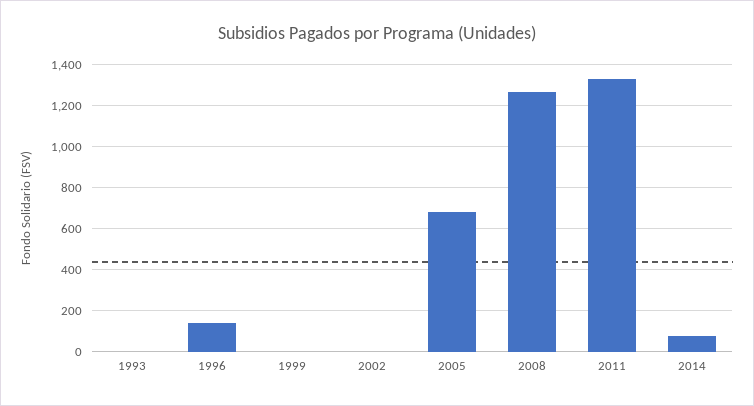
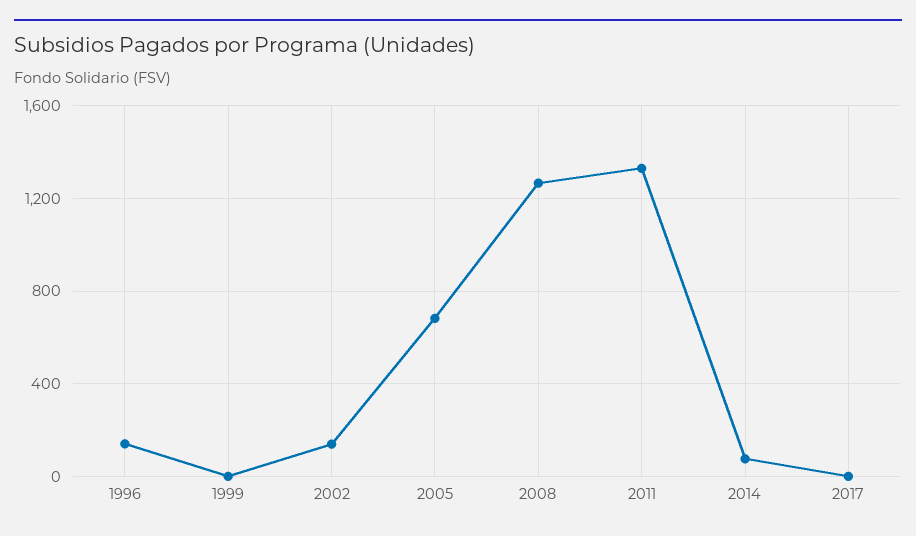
1993: 0 -> none
2002: 0 -> 150
2017: none -> 0

